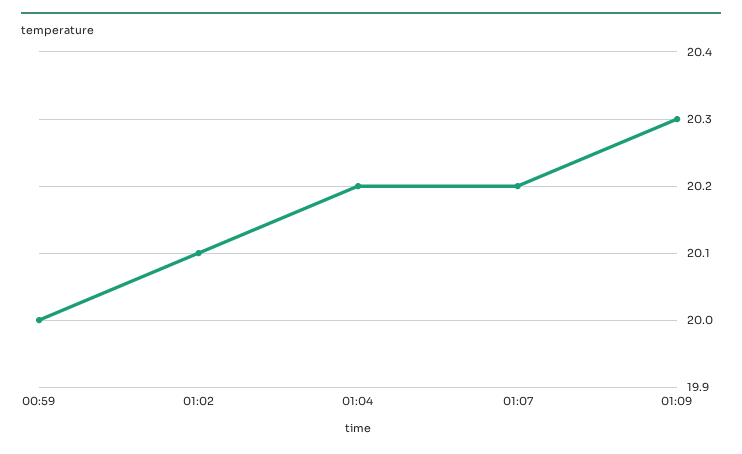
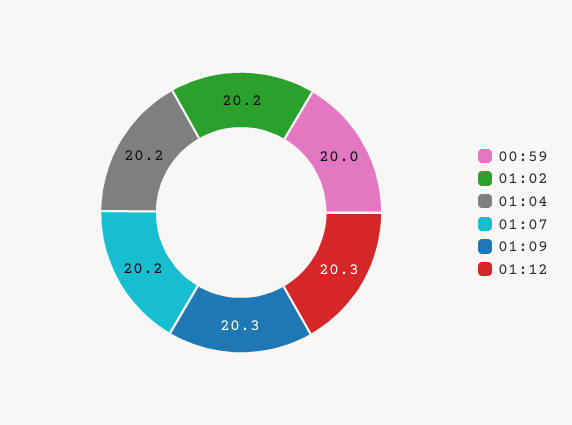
01:02: 20.1 -> 20.2
01:12: none -> 20.3

